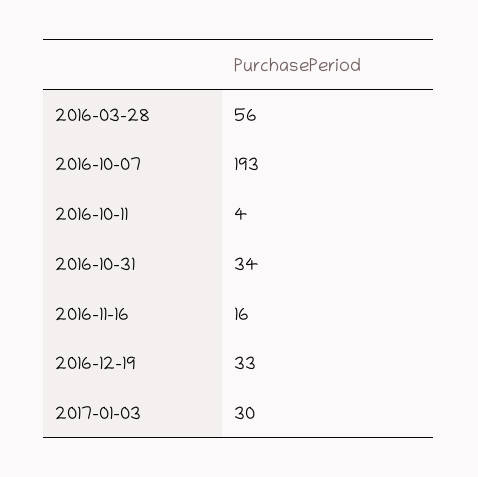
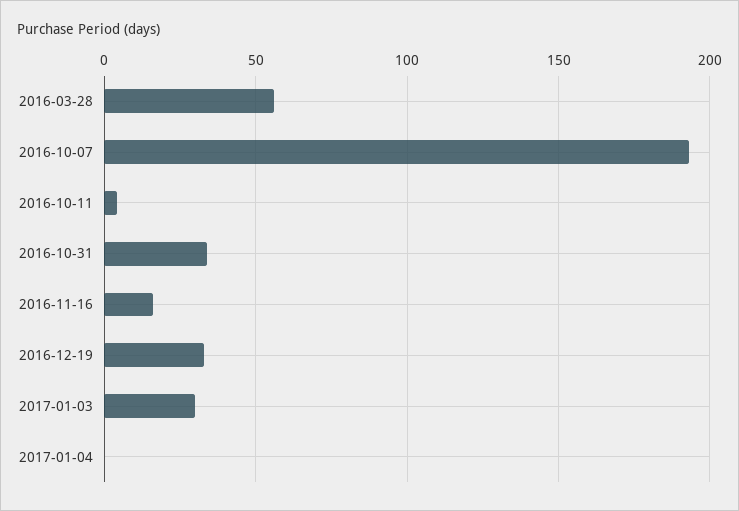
2017-01-04: none -> 0

